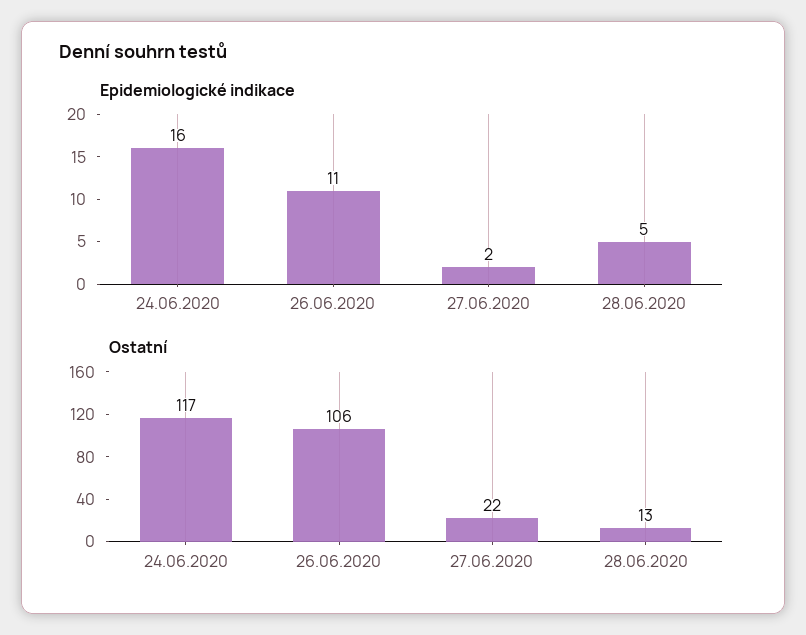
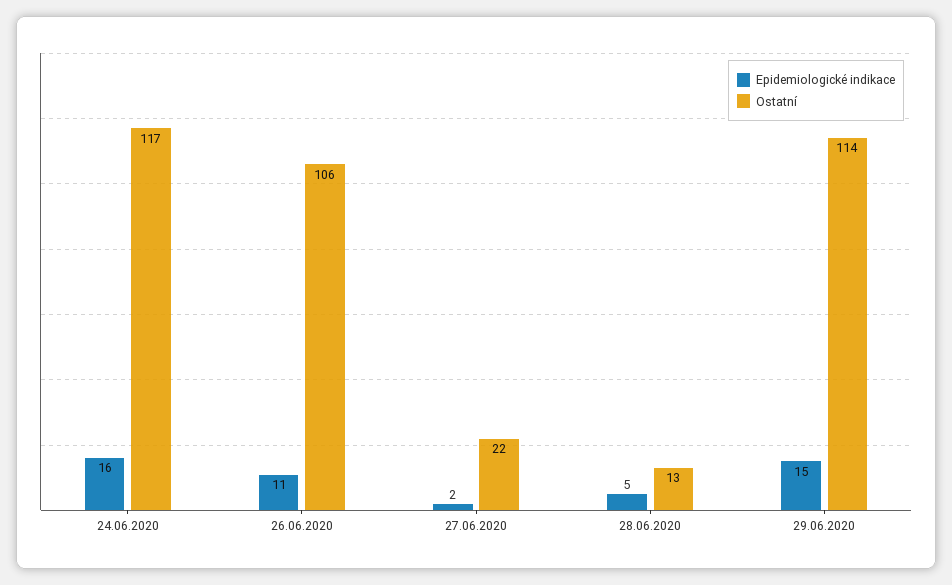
Epidemiologické indikace, 29.06.2020: none -> 15
Ostatní, 29.06.2020: none -> 114

